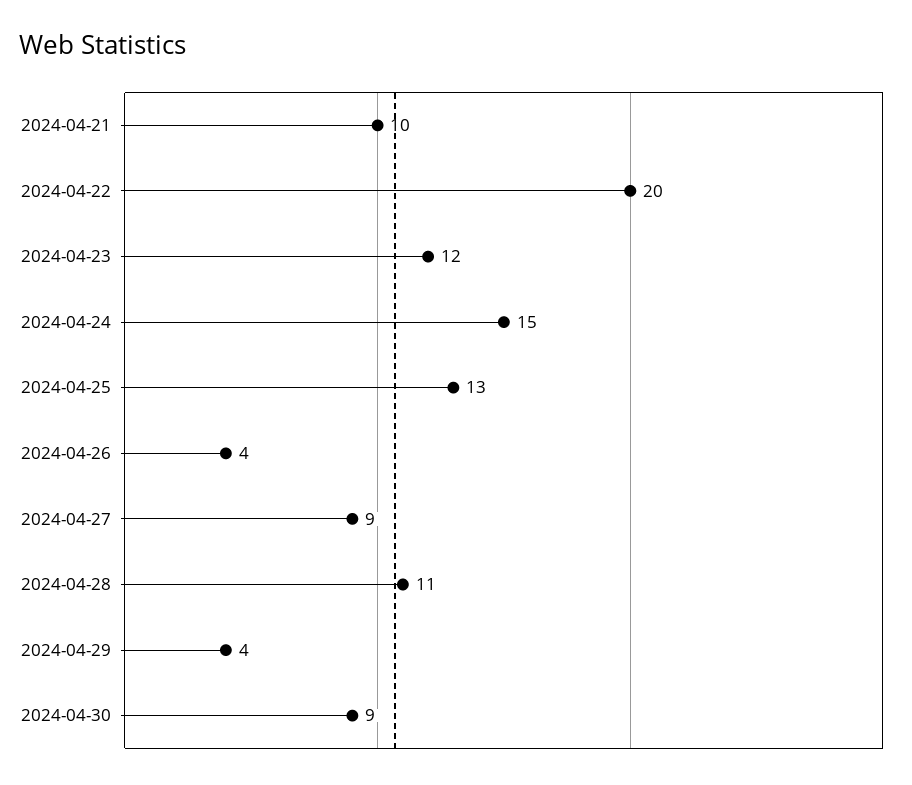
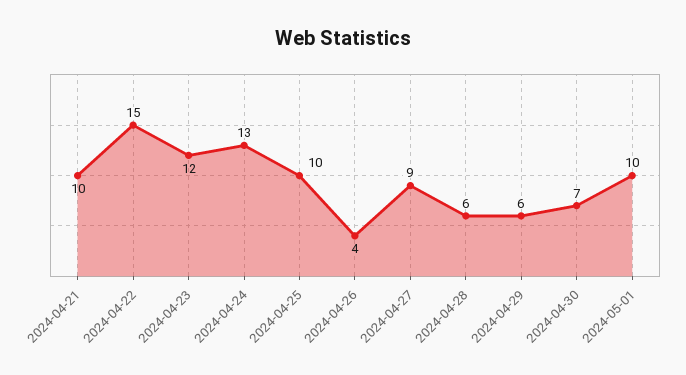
2024-04-22: 20 -> 15
2024-04-24: 15 -> 13
2024-04-25: 13 -> 10
2024-04-28: 11 -> 6
2024-04-29: 4 -> 6
2024-04-30: 9 -> 7
2024-05-01: none -> 10

